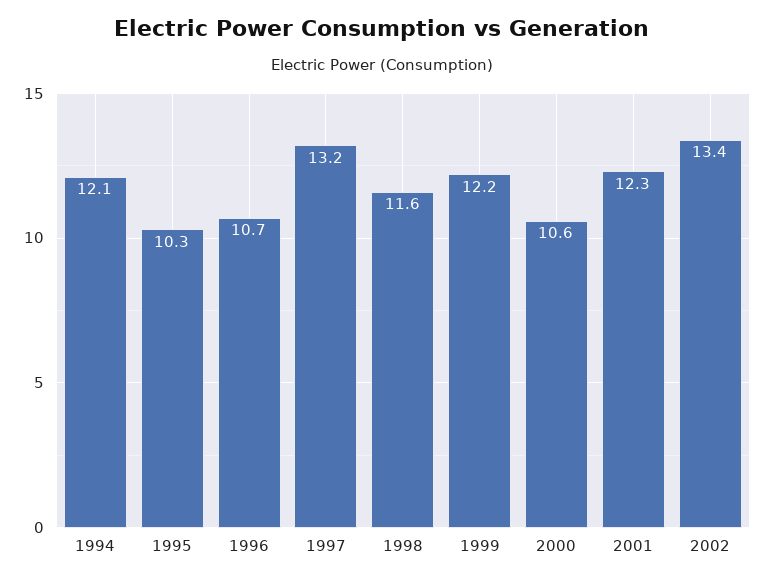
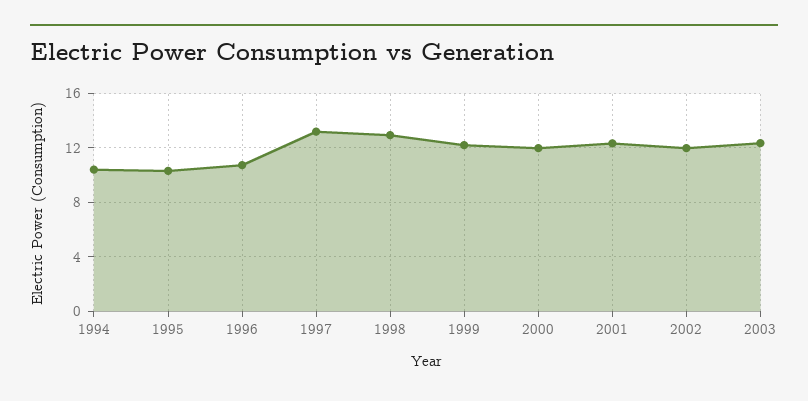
1994: 12.1 -> 10.5
1998: 11.6 -> 13
2000: 10.6 -> 12
2002: 13.4 -> 12
2003: none -> 12.5

